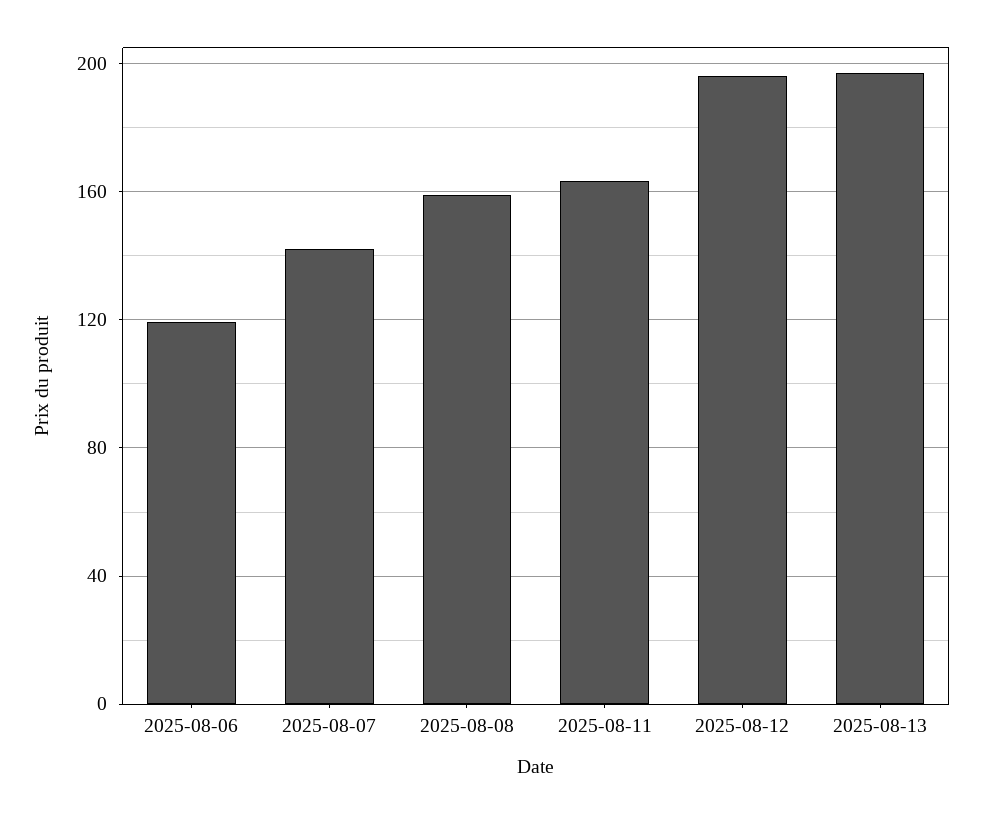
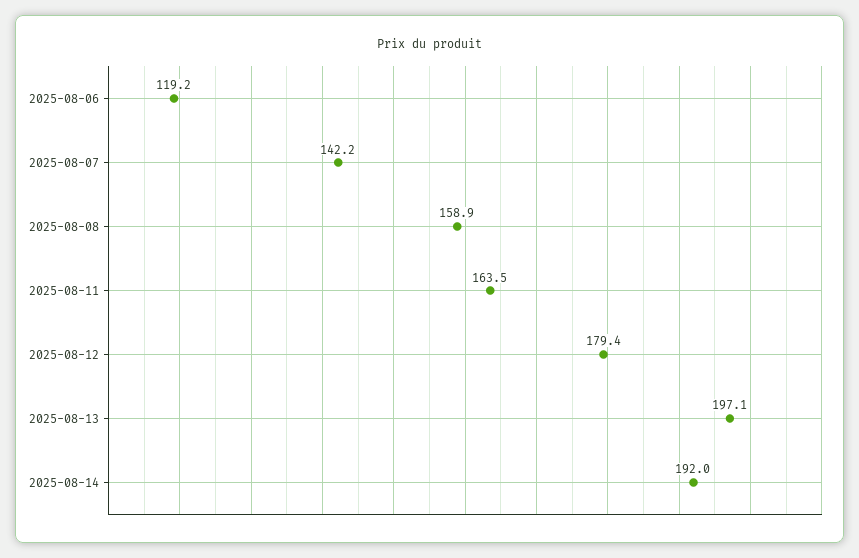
2025-08-12: 195 -> 179.4
2025-08-14: none -> 192

